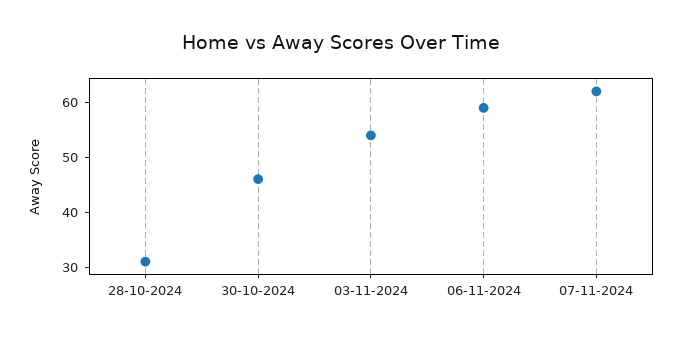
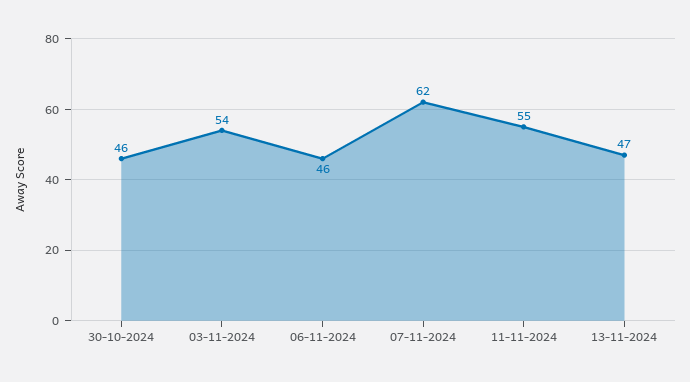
28-10-2024: 30 -> none
06-11-2024: 60 -> 46
11-11-2024: none -> 55
13-11-2024: none -> 47

